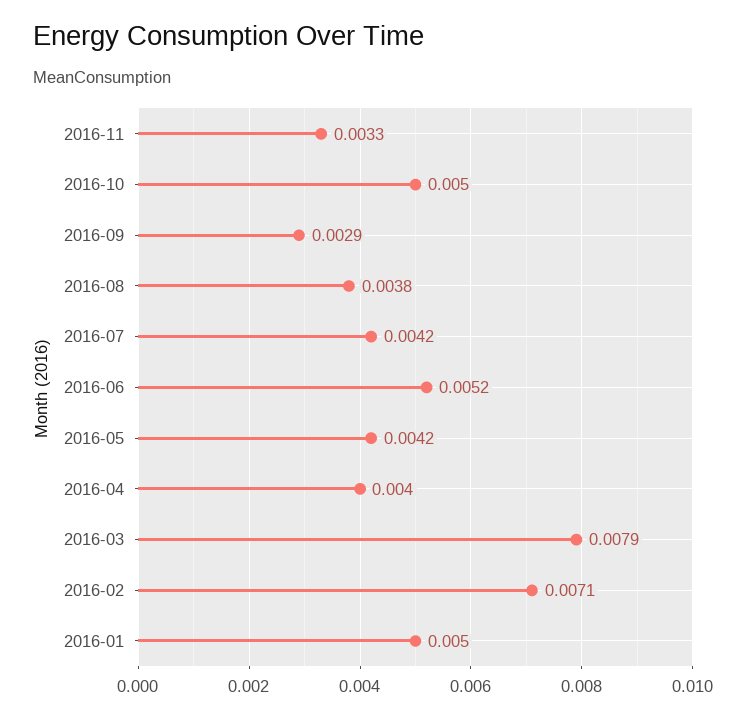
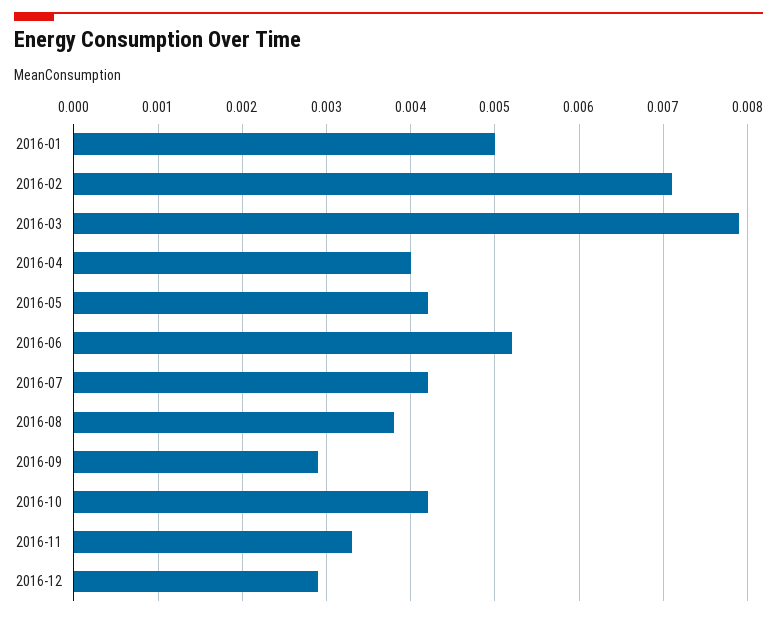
2016-10: 0.005 -> 0.0042
2016-12: none -> 0.0029

